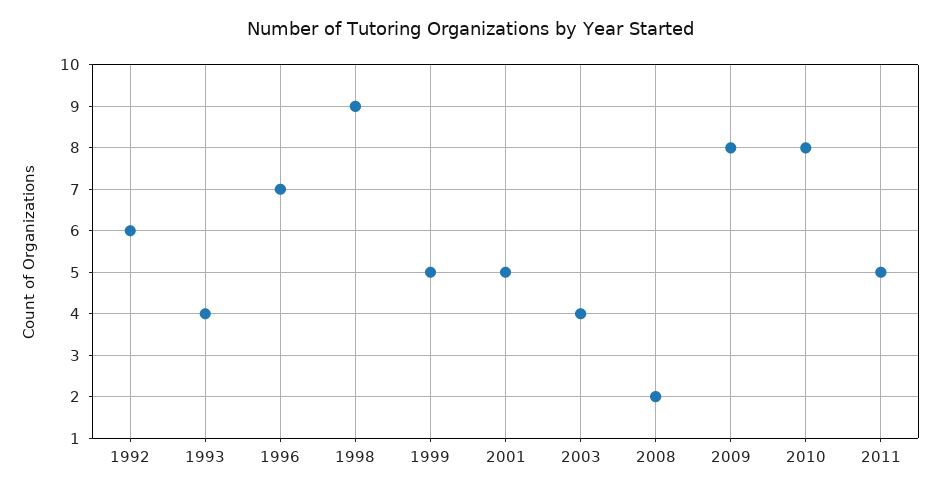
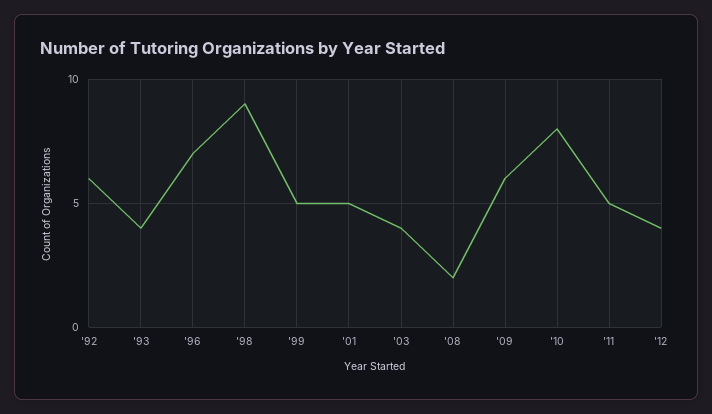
2009: 8 -> 6
'12: none -> 4

